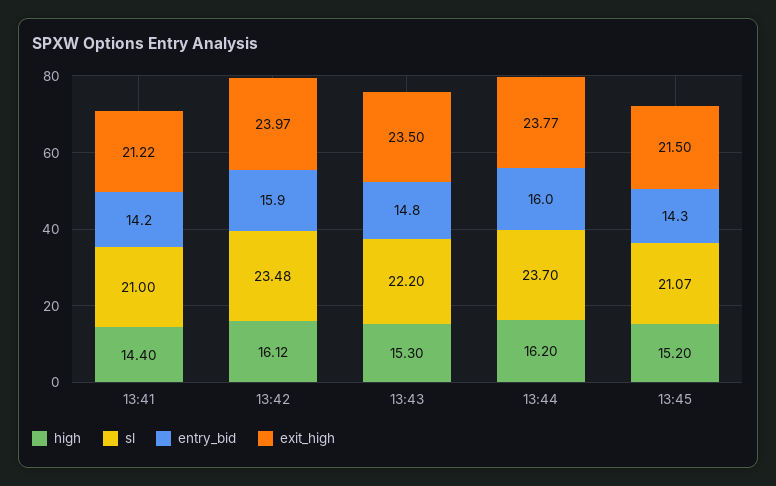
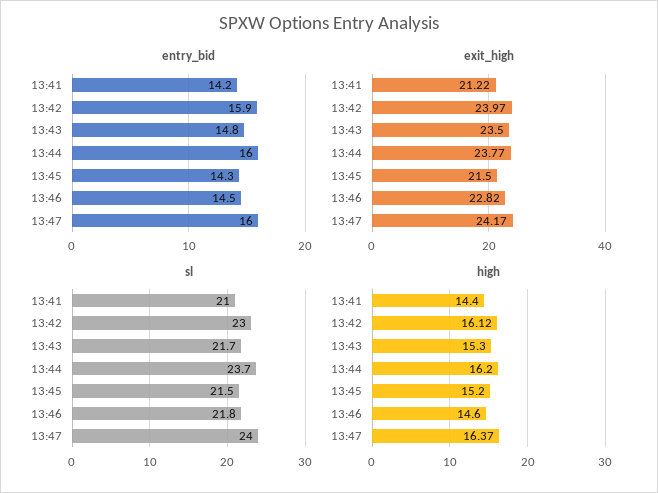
sl, 13:42: 23.48 -> 23
sl, 13:43: 22.2 -> 21.7
sl, 13:45: 21.07 -> 21.5
entry_bid, 13:46: none -> 14.5
entry_bid, 13:47: none -> 16
exit_high, 13:46: none -> 22.82
exit_high, 13:47: none -> 24.17
sl, 13:46: none -> 21.8
sl, 13:47: none -> 24
high, 13:46: none -> 14.6
high, 13:47: none -> 16.37

